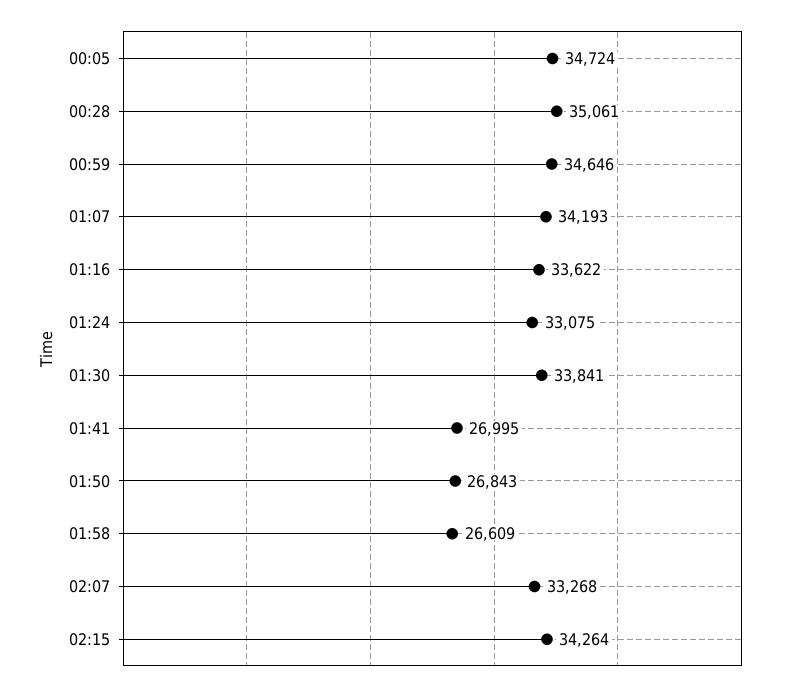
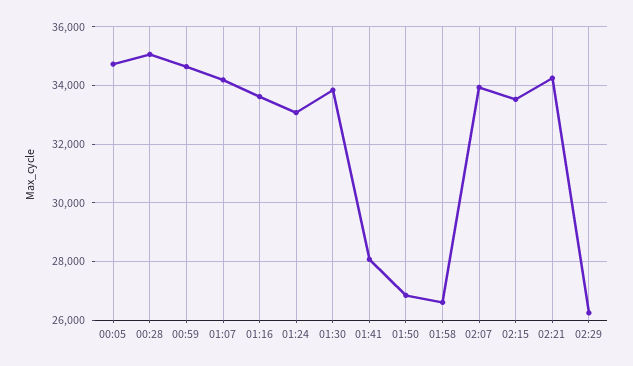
01:41: 26995 -> 28000
02:07: 33268 -> 34000
02:15: 34264 -> 33500
02:21: none -> 34250
02:29: none -> 26250

